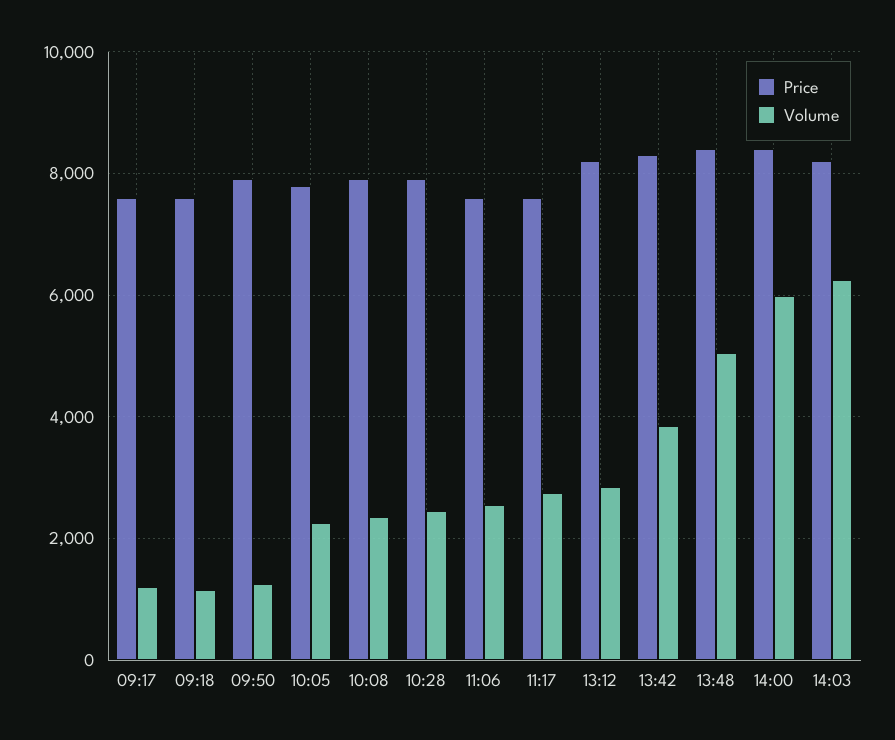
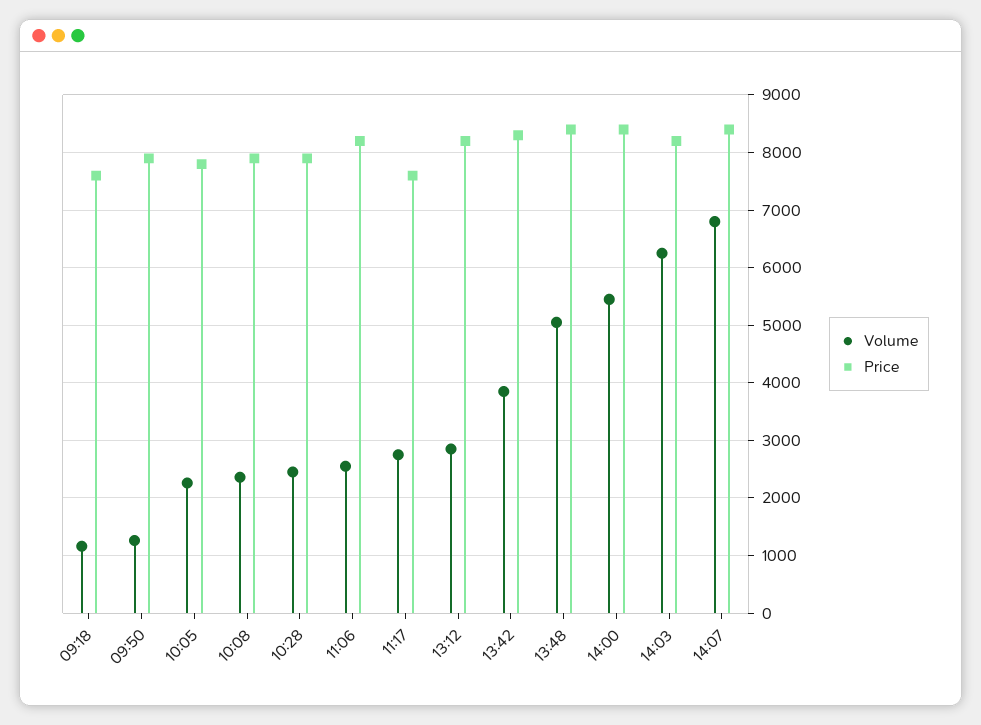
Price, 09:17: 7600 -> none
Volume, 09:17: 1200 -> none
Price, 11:06: 7600 -> 8200
Volume, 14:00: 6000 -> 5400
Volume, 14:07: none -> 6800
Price, 14:07: none -> 8400

